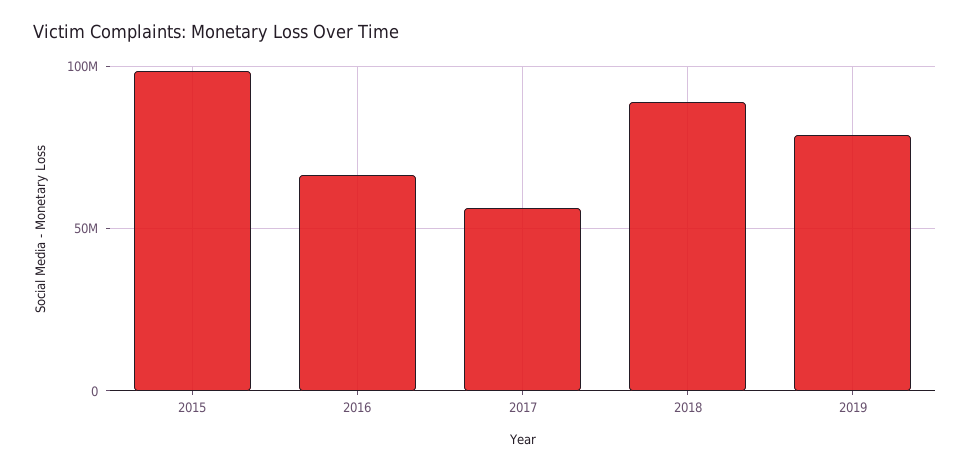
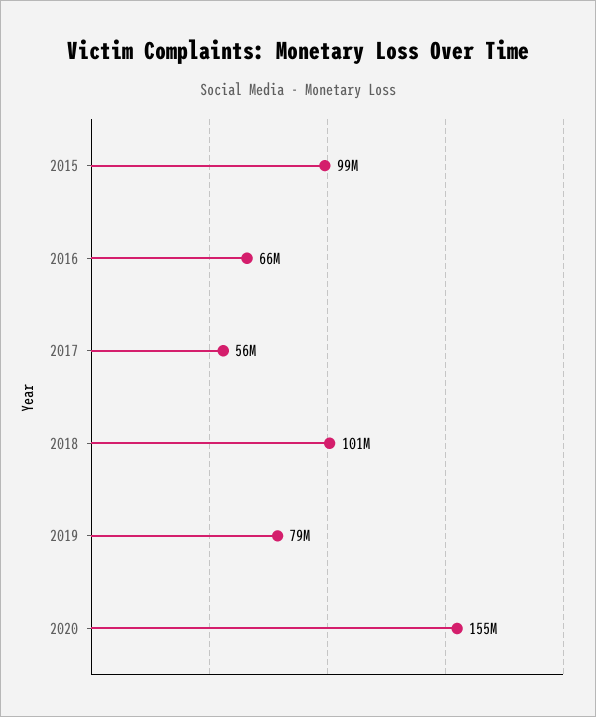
2018: 90000000 -> 101000000
2020: none -> 155000000

